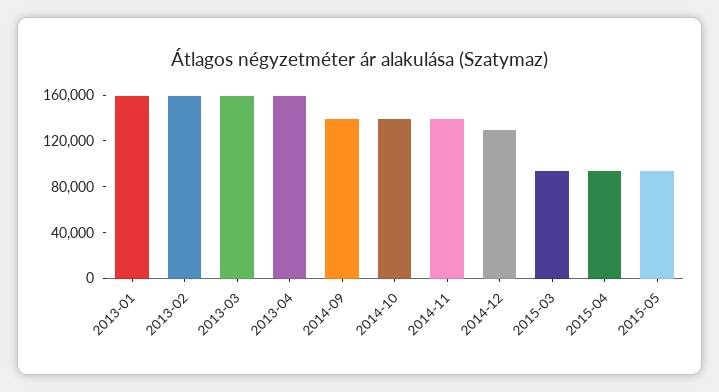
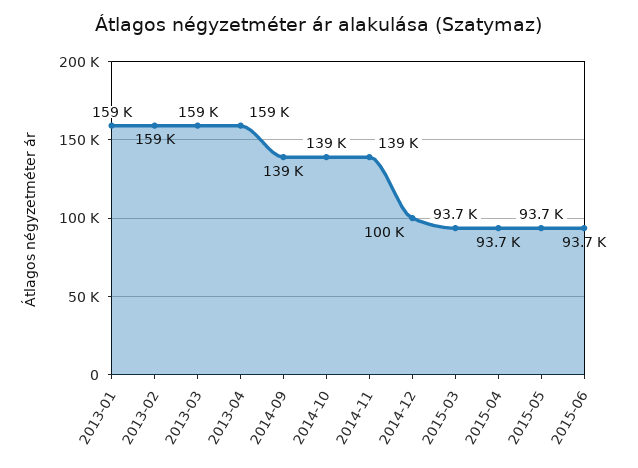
2014-12: 130000 -> 100000
2015-06: none -> 93700

